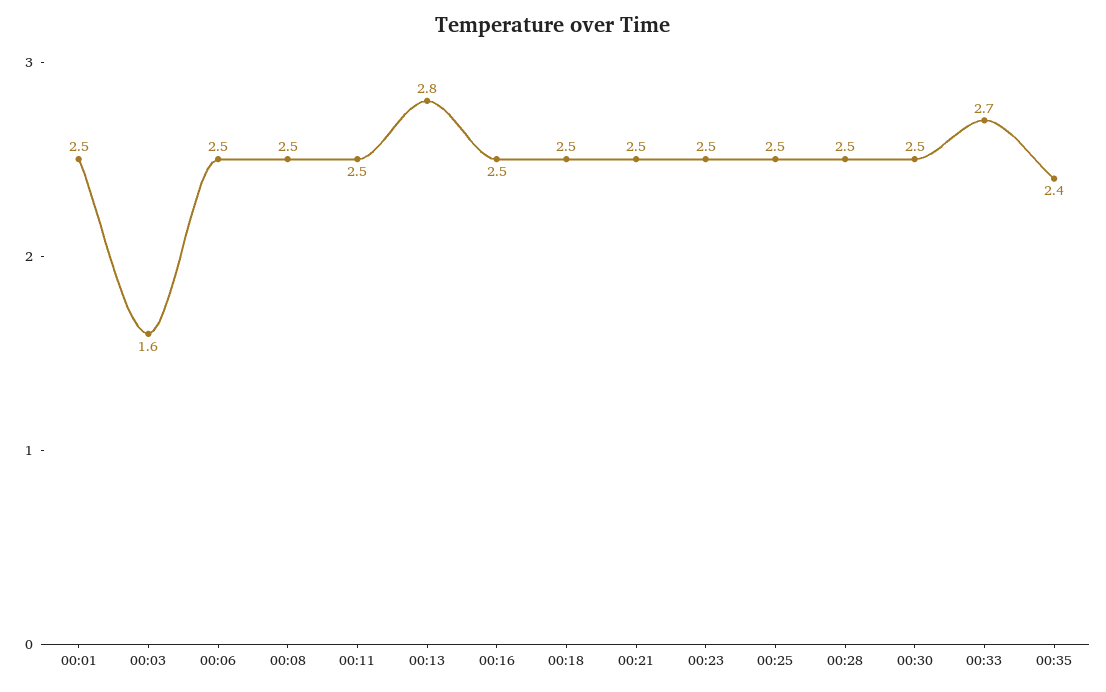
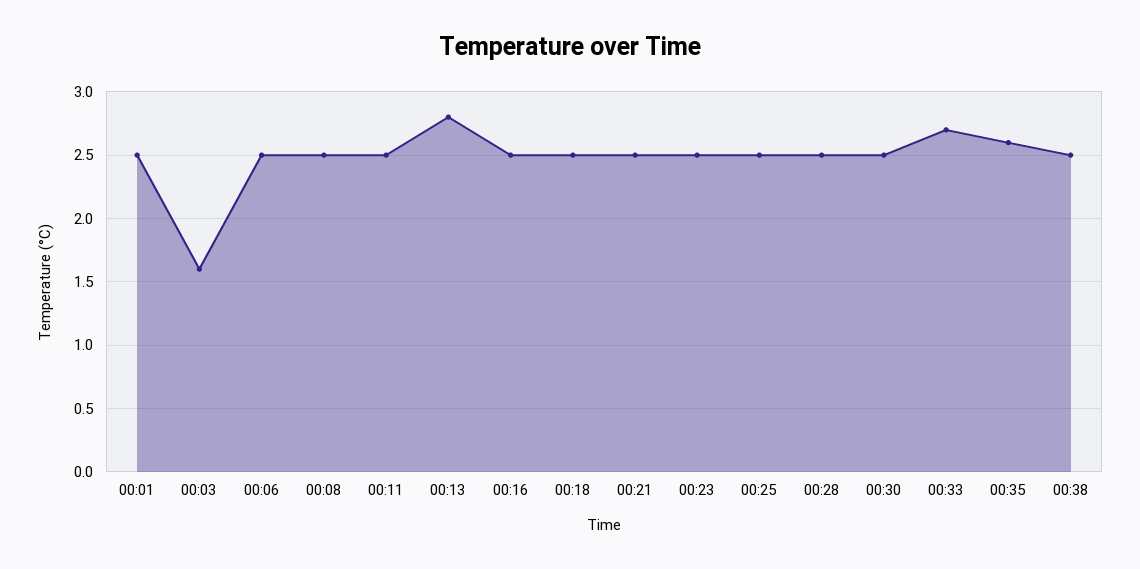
00:35: 2.4 -> 2.6
00:38: none -> 2.5

